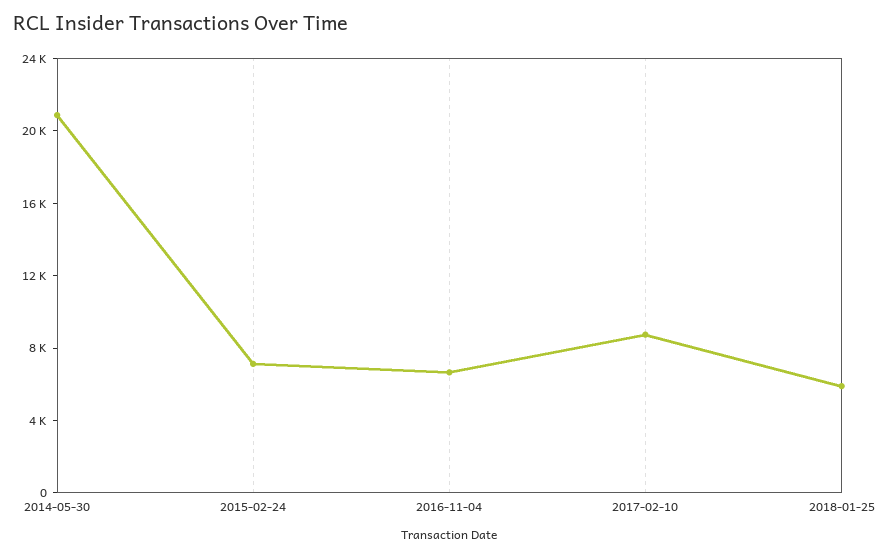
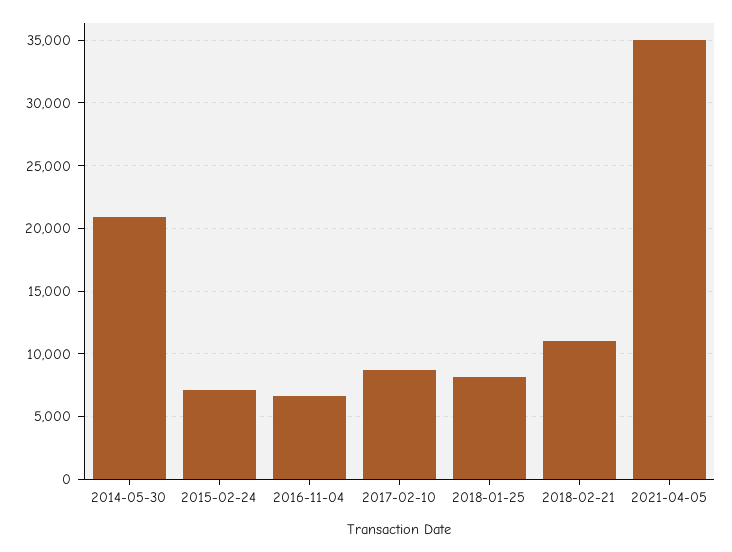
2018-01-25: 6000 -> 8000
2018-02-21: none -> 11000
2021-04-05: none -> 35000

